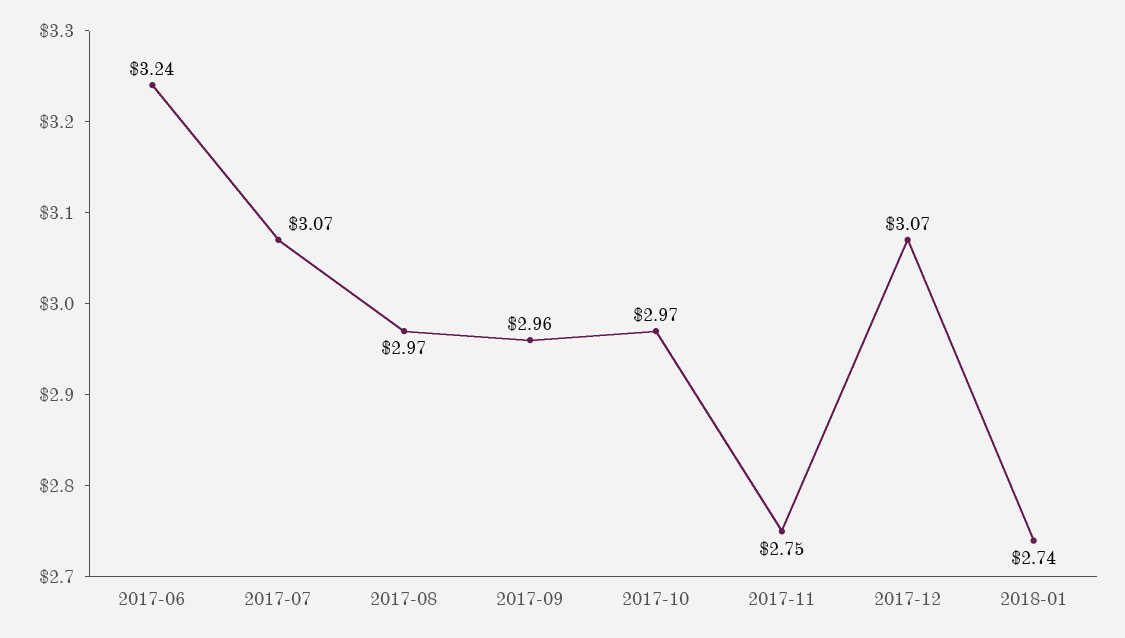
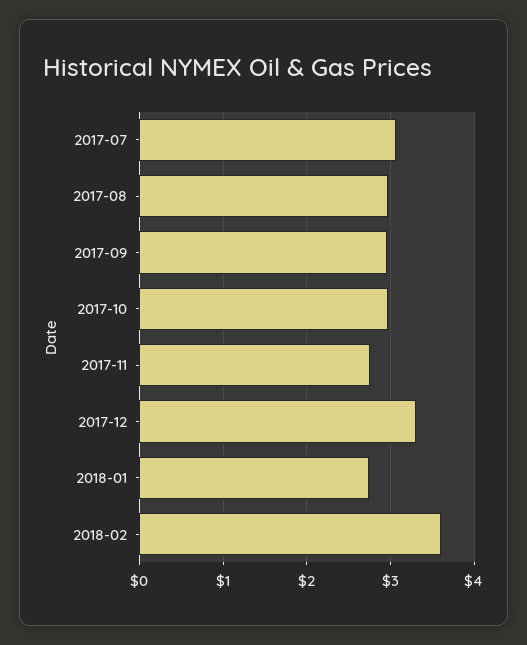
2017-06: 3.24 -> none
2017-12: 3.07 -> 3.3
2018-02: none -> 3.6

